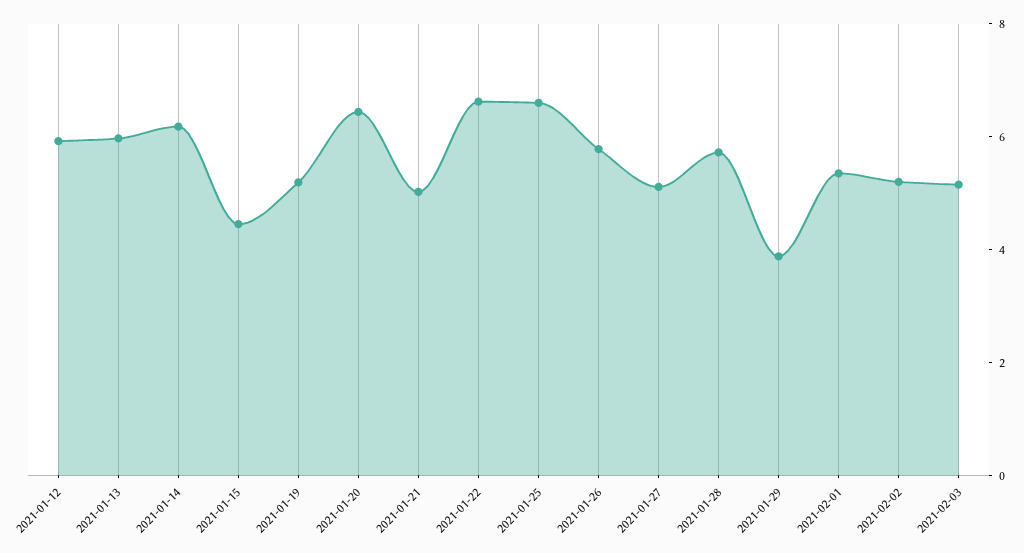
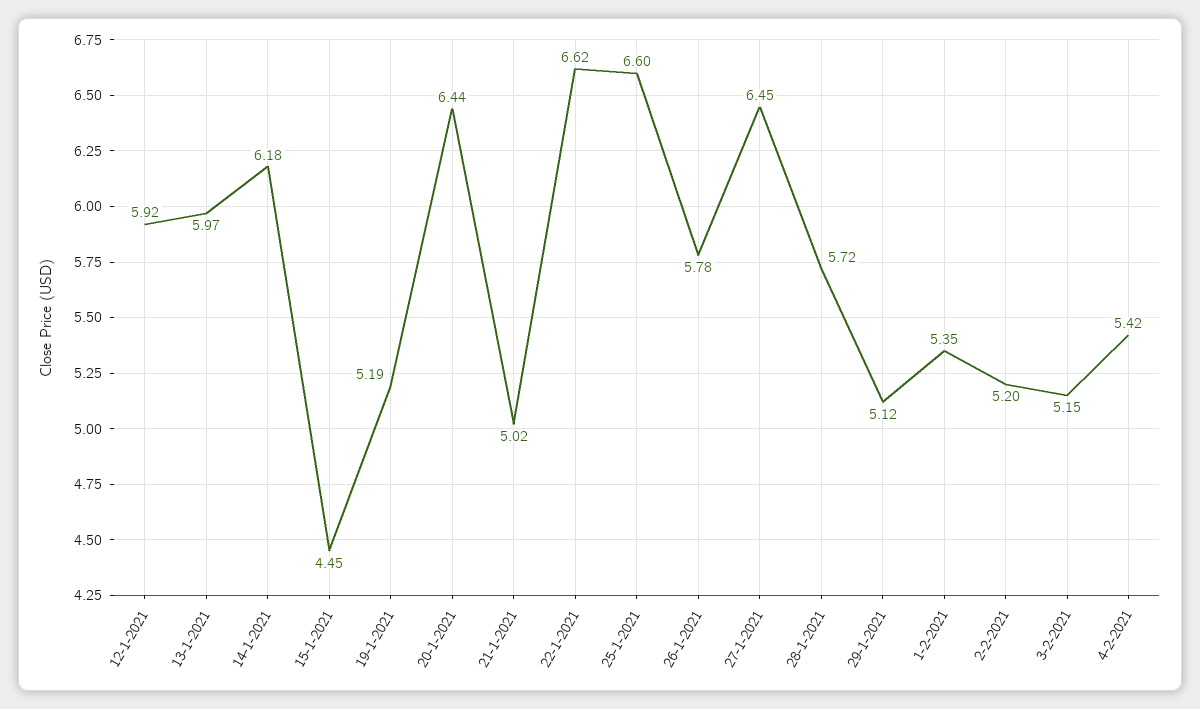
2021-01-27: 5 -> 6.45
2021-01-29: 4 -> 5.12
4-2-2021: none -> 5.42

